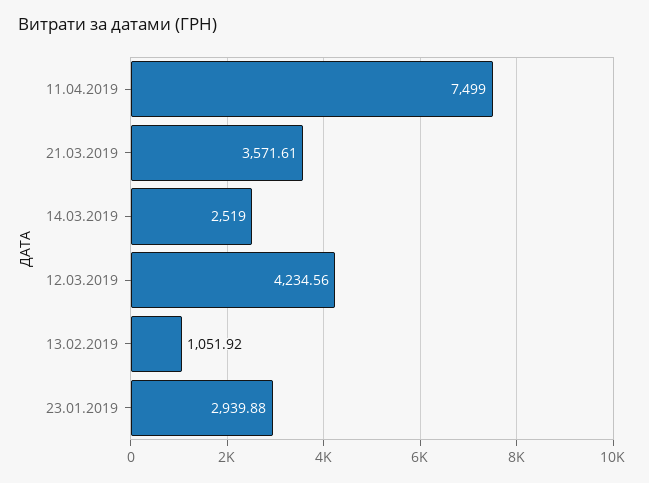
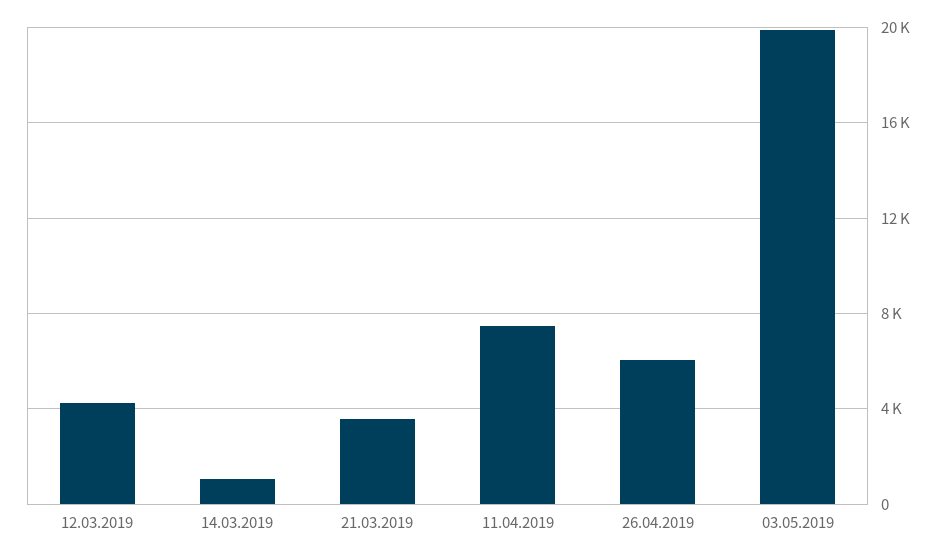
14.03.2019: 2519 -> 1000
13.02.2019: 1051.92 -> none
23.01.2019: 2939.88 -> none
26.04.2019: none -> 6000
03.05.2019: none -> 20000

